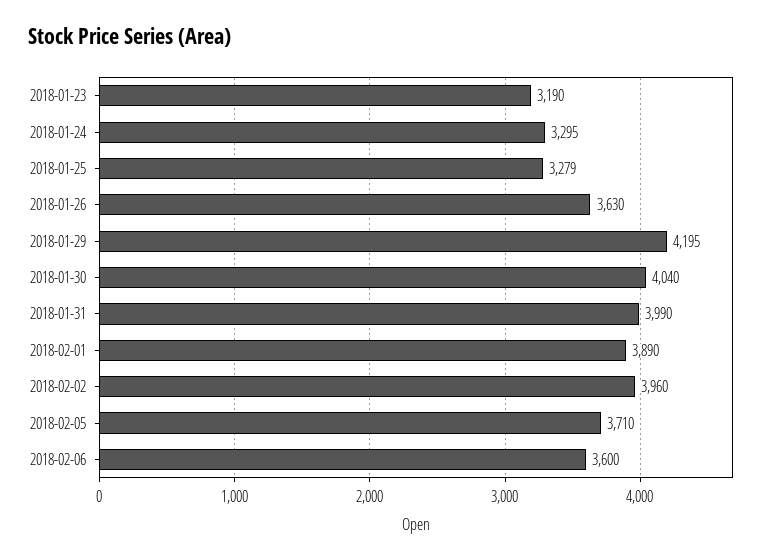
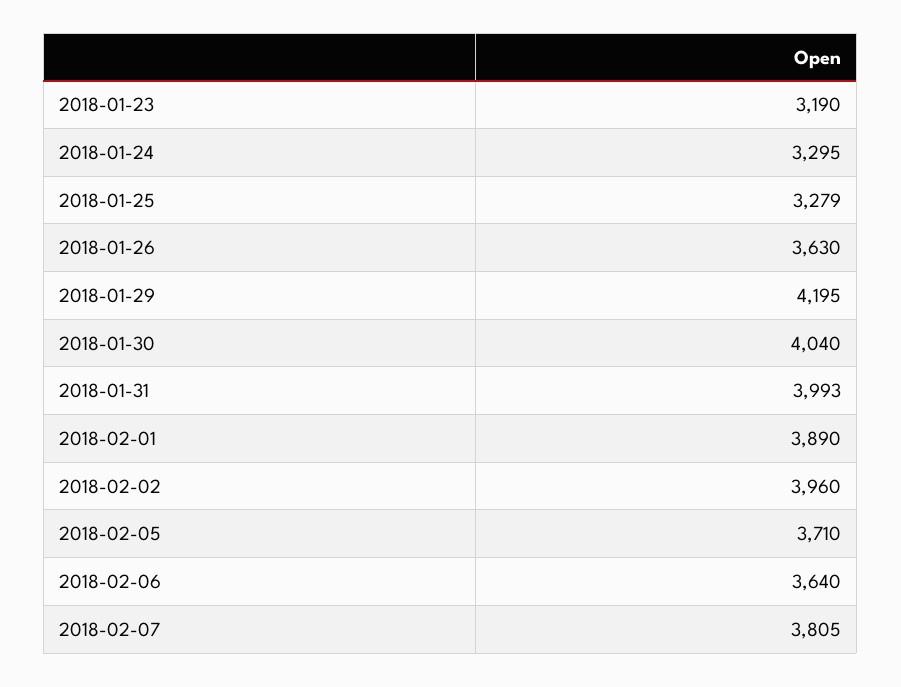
2018-01-31: 3990 -> 3993
2018-02-06: 3600 -> 3640
2018-02-07: none -> 3805

